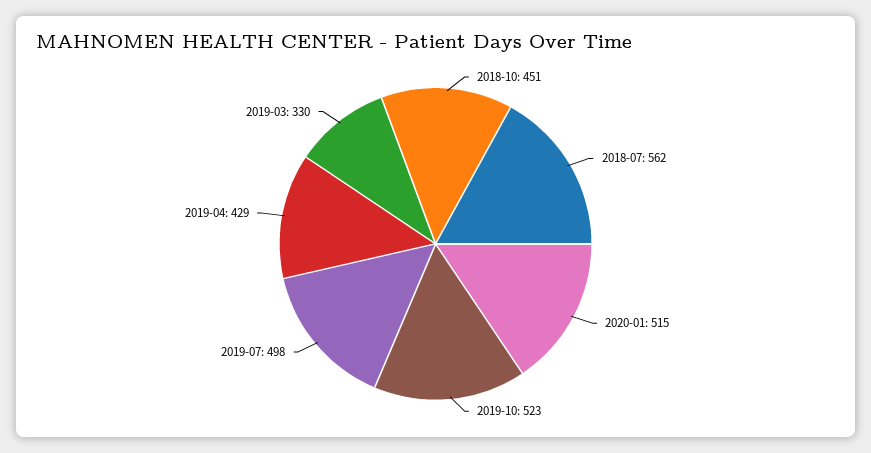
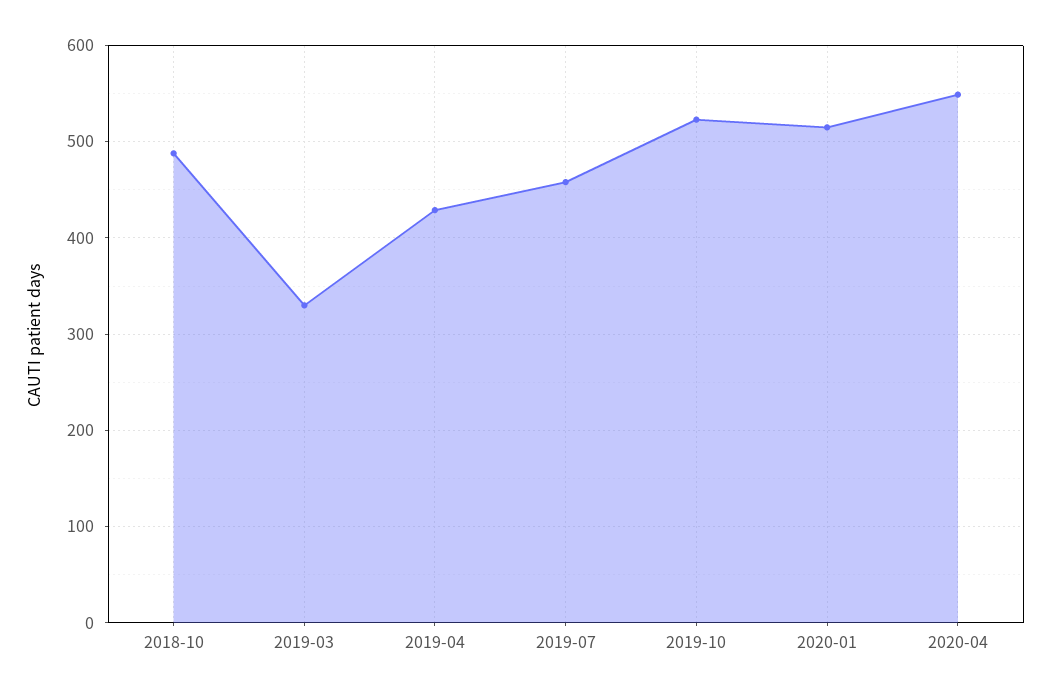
2018-10: 451 -> 490
2018-07: 562 -> none
2019-07: 498 -> 460
2020-04: none -> 550

